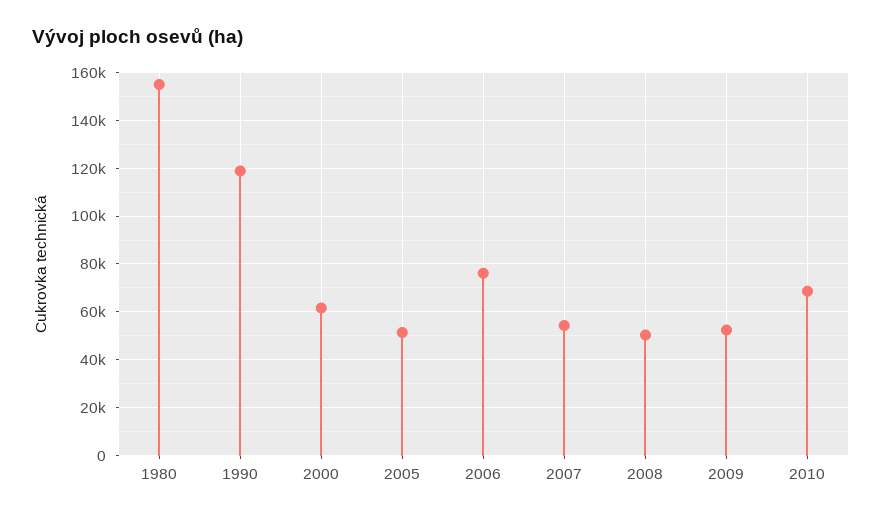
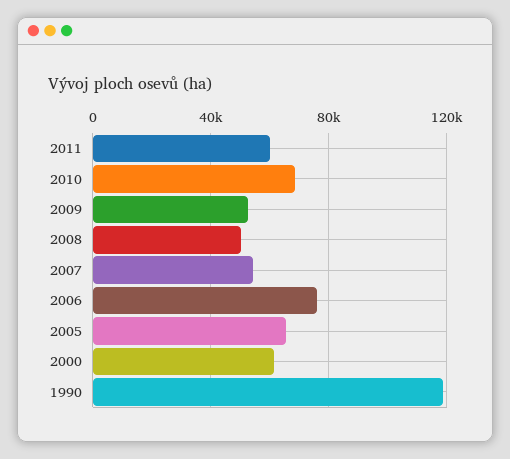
1980: 155000 -> none
2005: 50000 -> 65000
2011: none -> 60000

